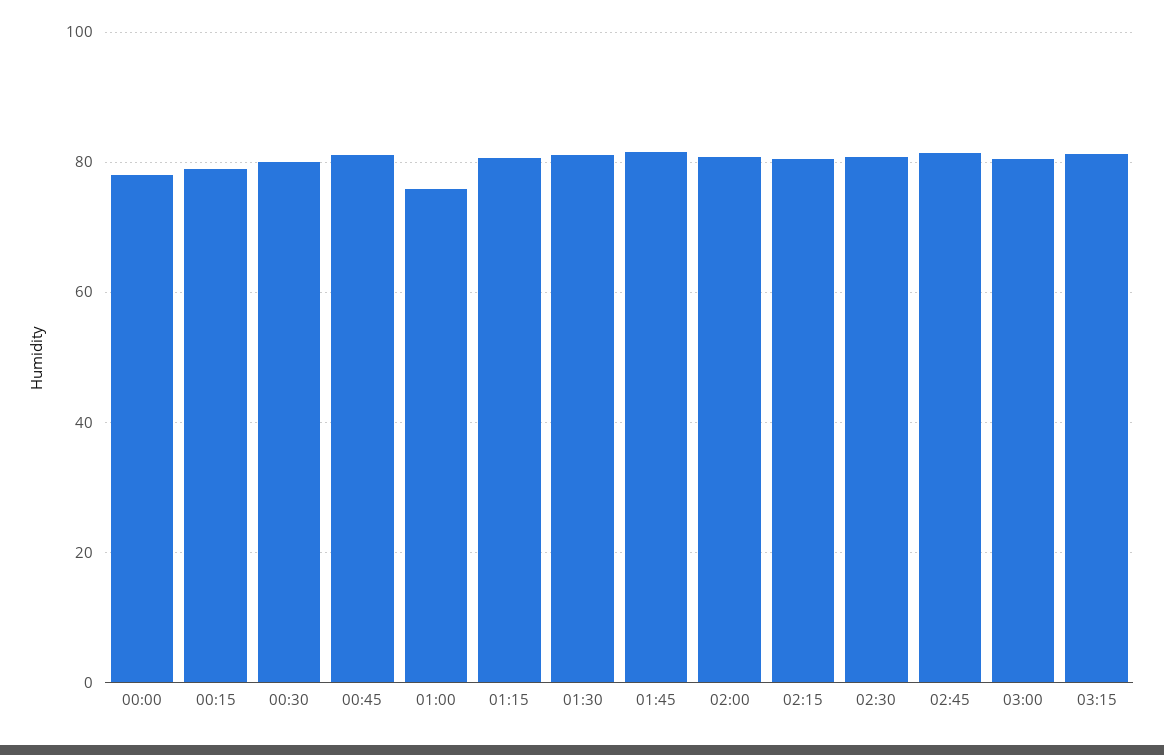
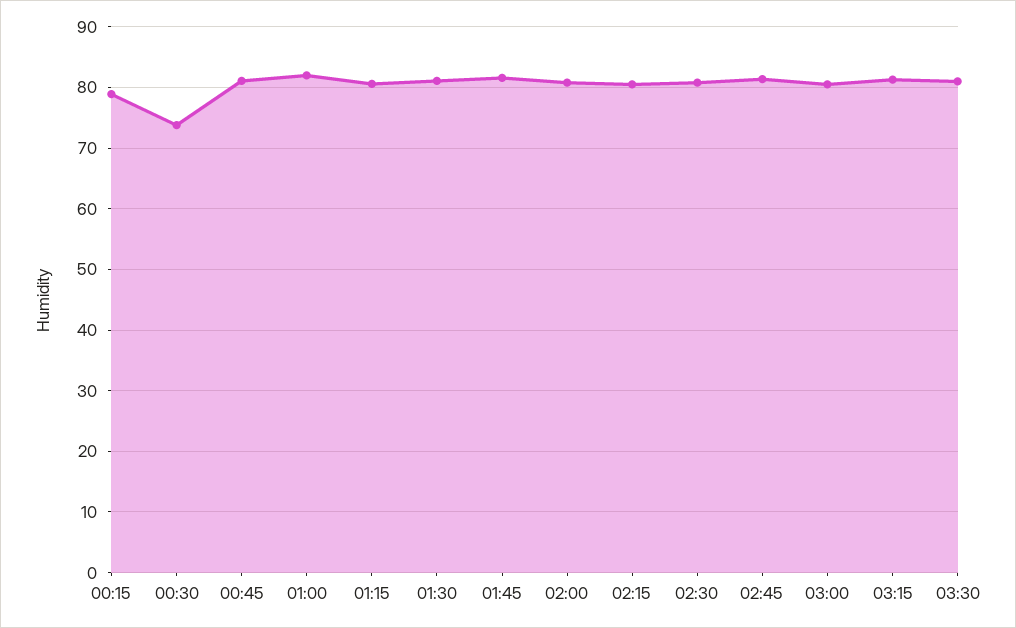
00:00: 78 -> none
00:30: 80 -> 74
01:00: 76 -> 82
03:30: none -> 81

